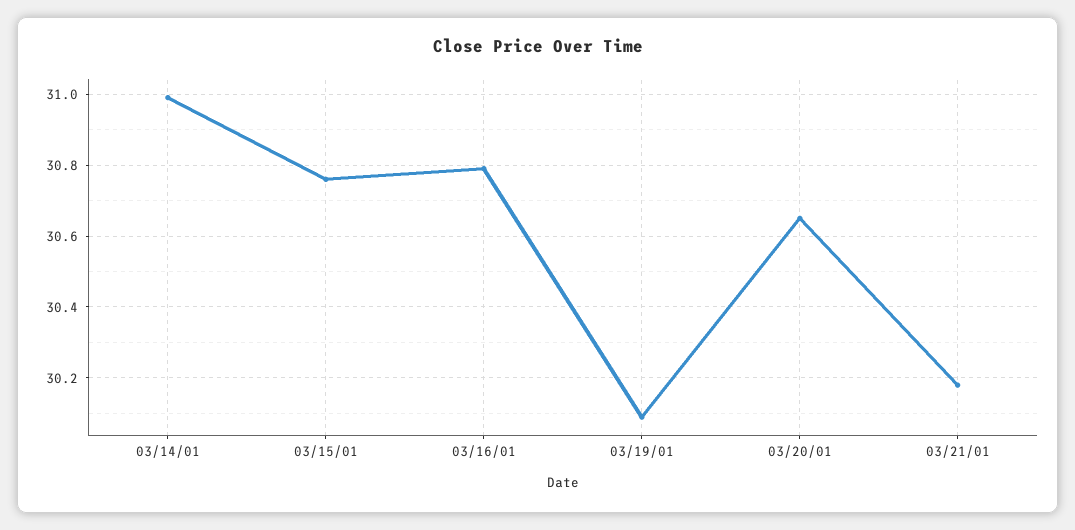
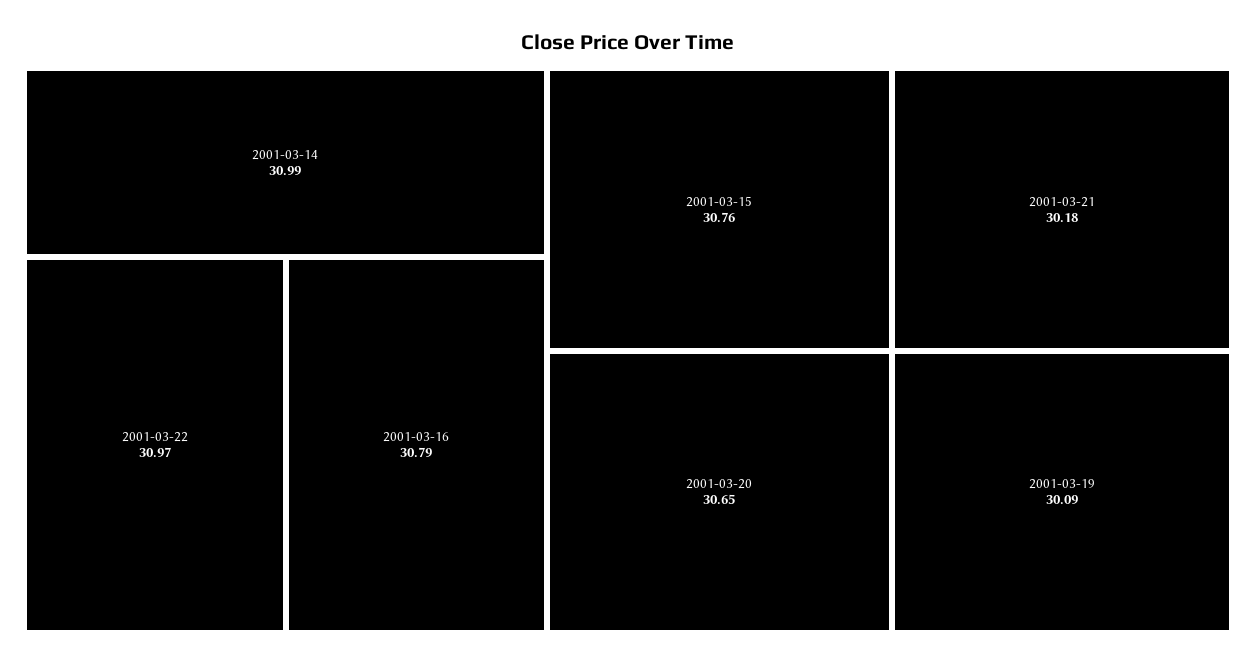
2001-03-22: none -> 30.97

